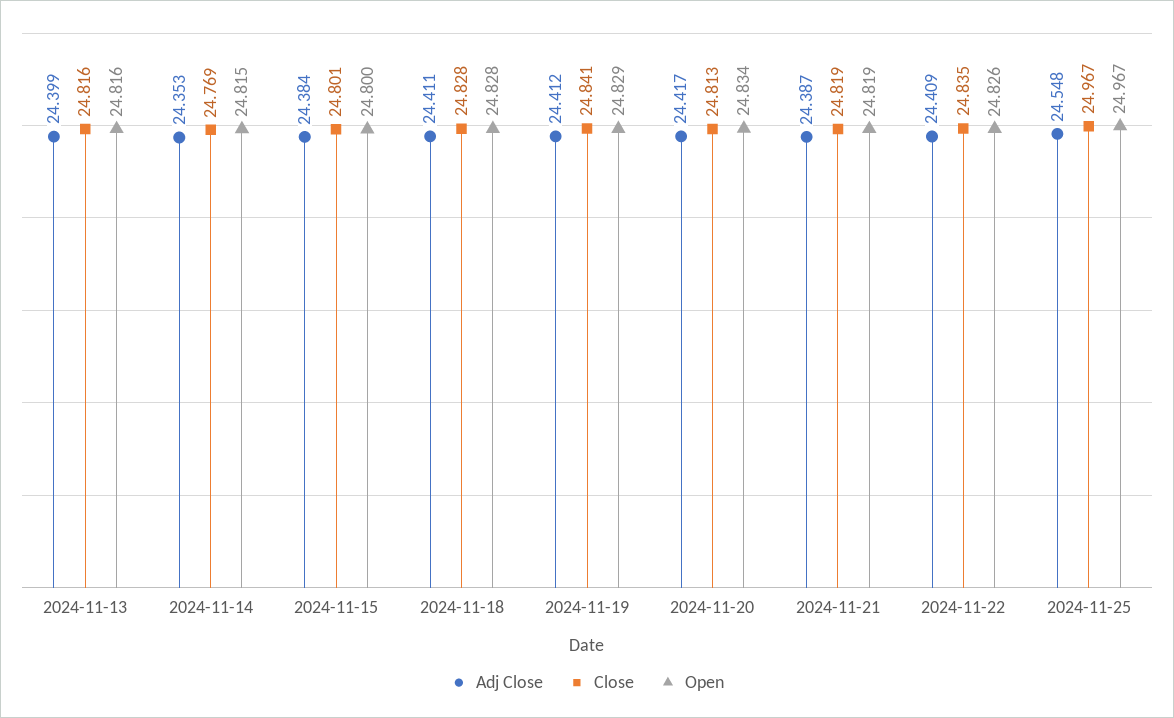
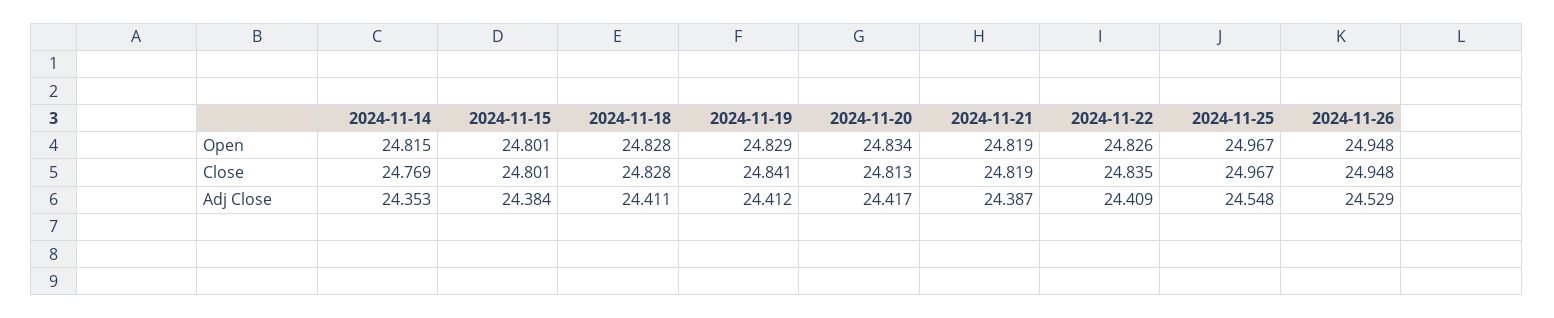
Adj Close, 2024-11-13: 24.399 -> none
Close, 2024-11-13: 24.816 -> none
Open, 2024-11-13: 24.816 -> none
Open, 2024-11-15: 24.8 -> 24.801
Open, 2024-11-26: none -> 24.948
Close, 2024-11-26: none -> 24.948
Adj Close, 2024-11-26: none -> 24.529

